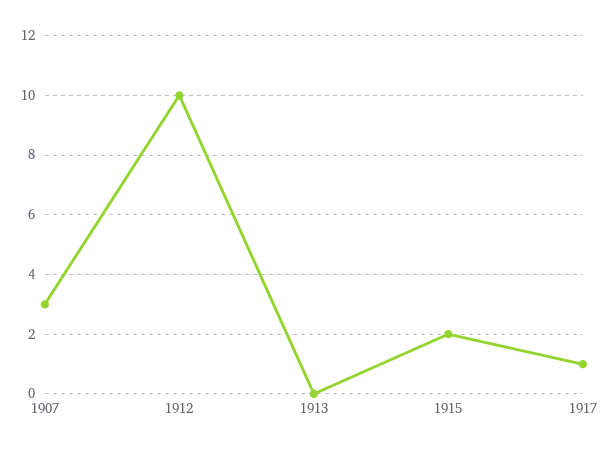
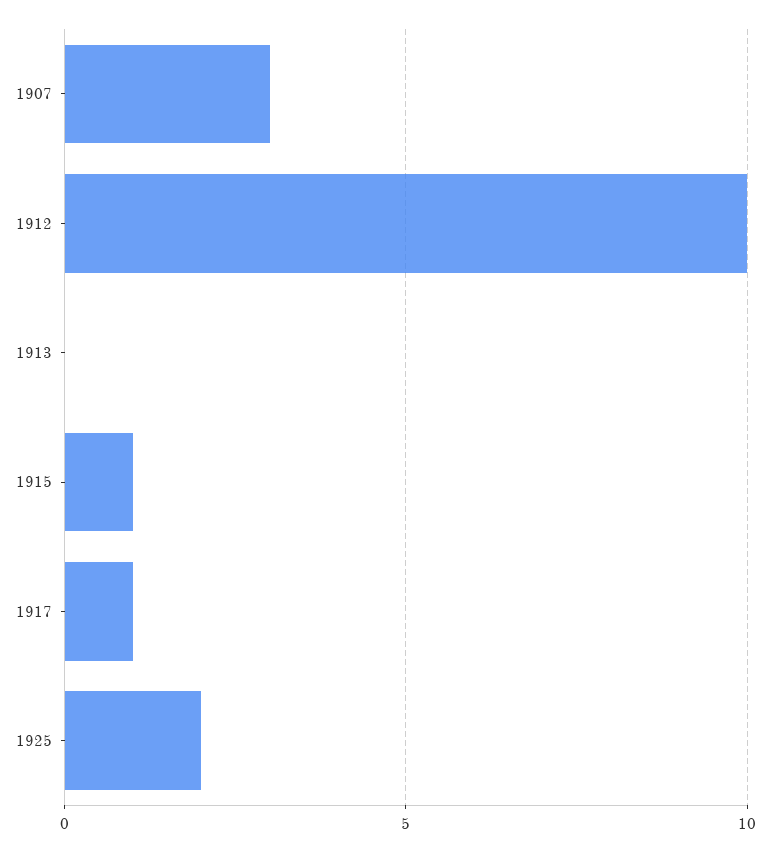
1915: 2 -> 1
1925: none -> 2

